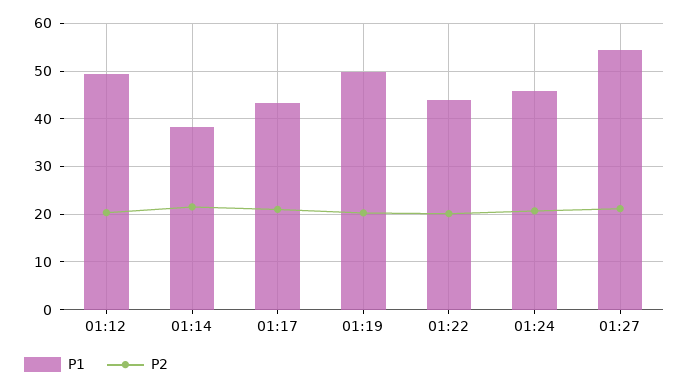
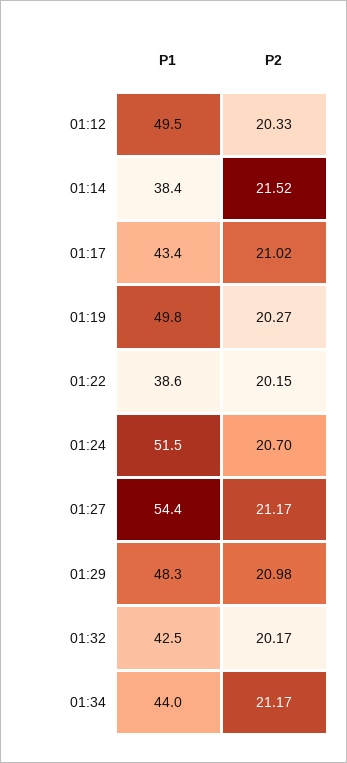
P1, 01:22: 44 -> 38.6
P1, 01:24: 46 -> 51.5
P1, 01:29: none -> 48.3
P2, 01:29: none -> 20.98
P1, 01:32: none -> 42.5
P2, 01:32: none -> 20.17
P1, 01:34: none -> 44
P2, 01:34: none -> 21.17

